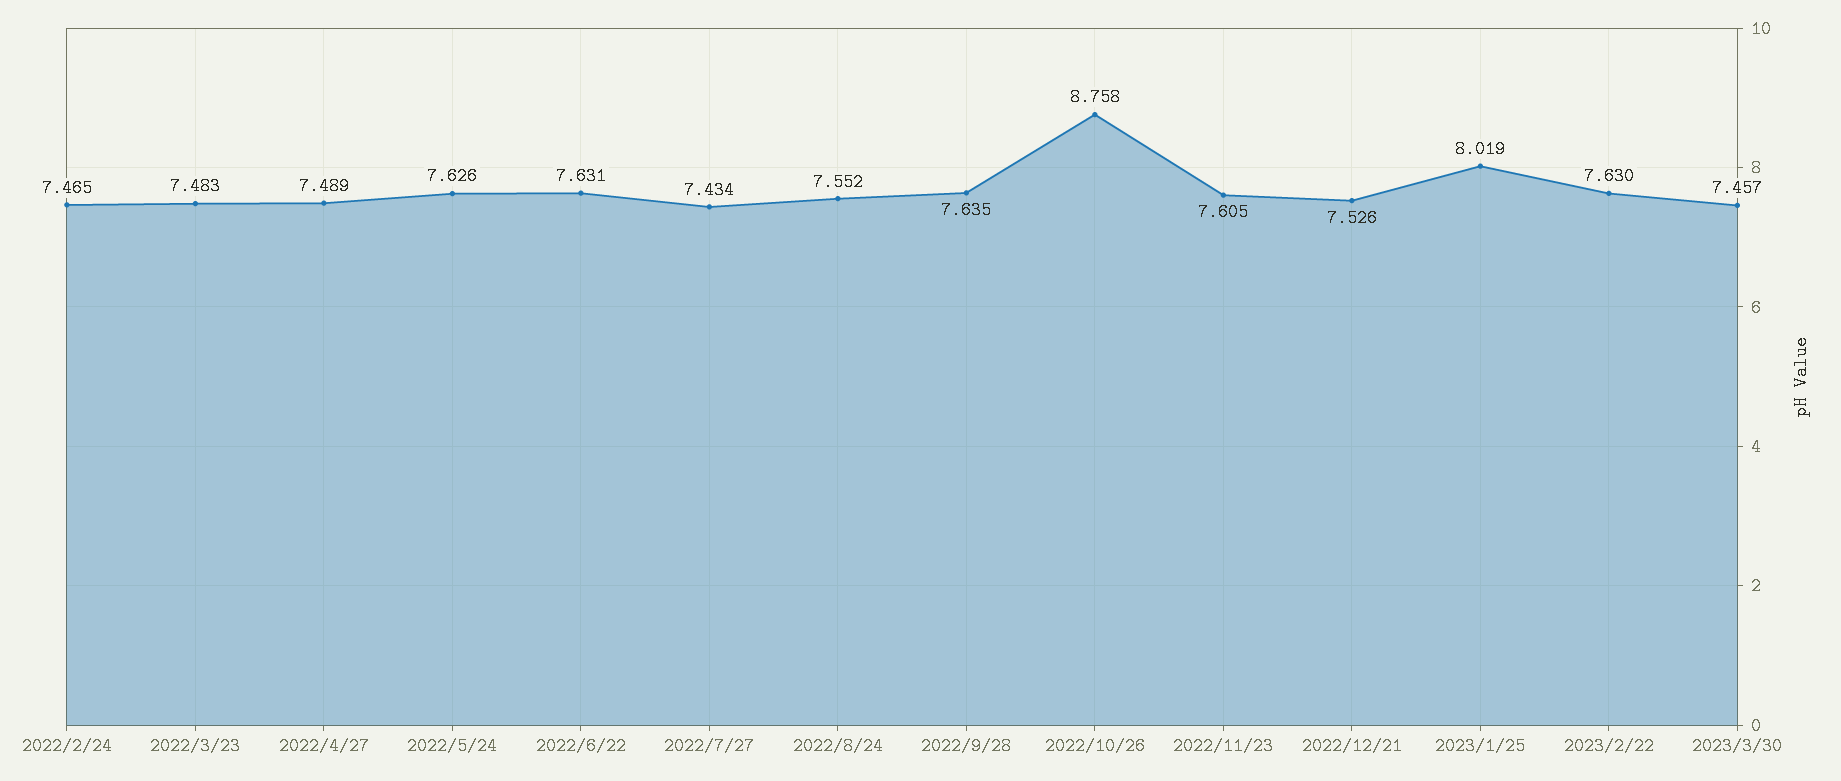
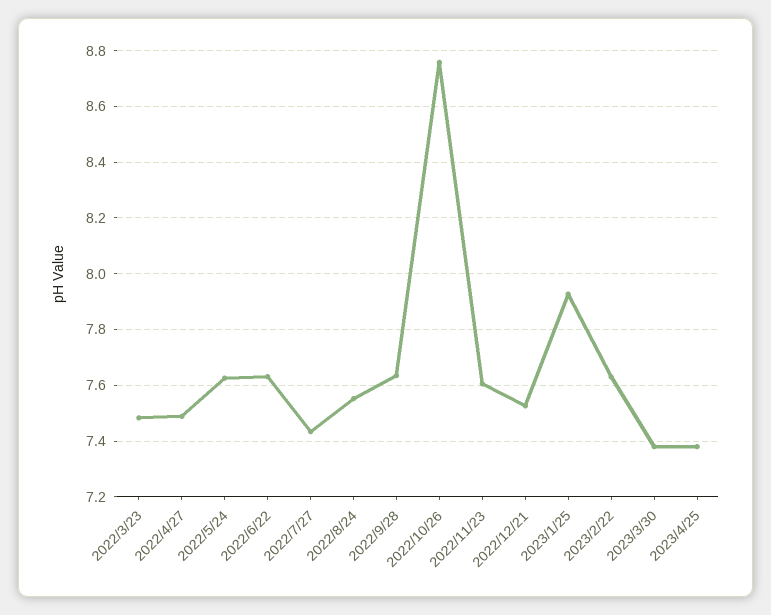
2022/2/24: 7.465 -> none
2023/1/25: 8.019 -> 7.925
2023/3/30: 7.457 -> 7.375
2023/4/25: none -> 7.375

